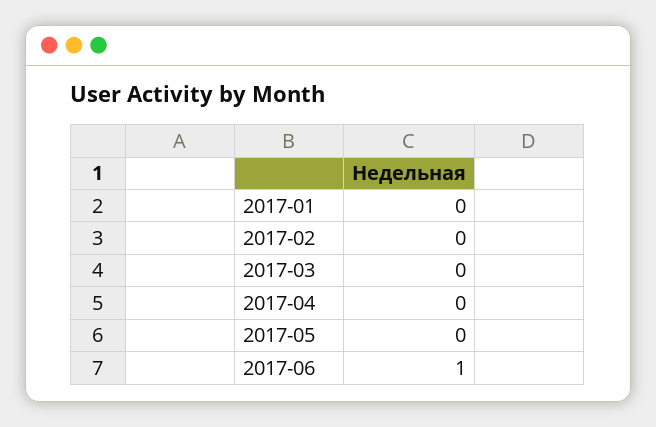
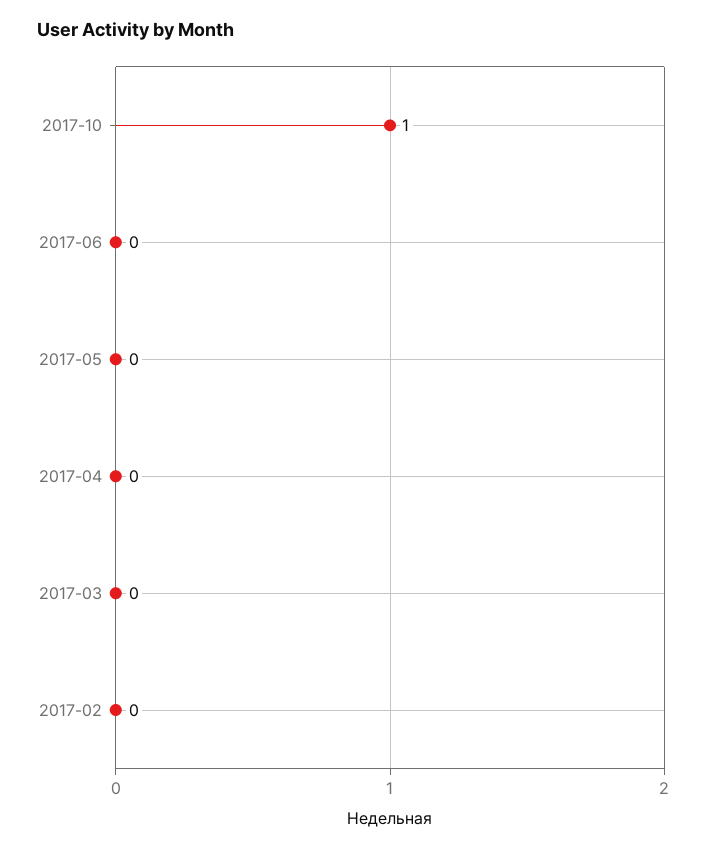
2017-01: 0 -> none
2017-06: 1 -> 0
2017-10: none -> 1

